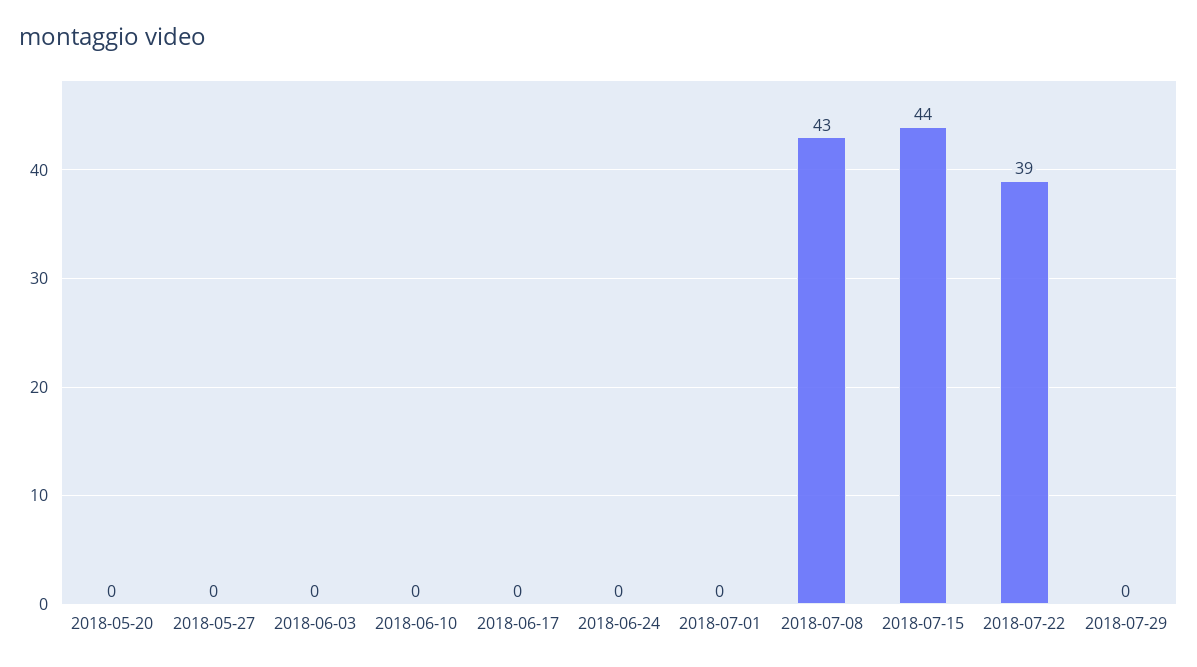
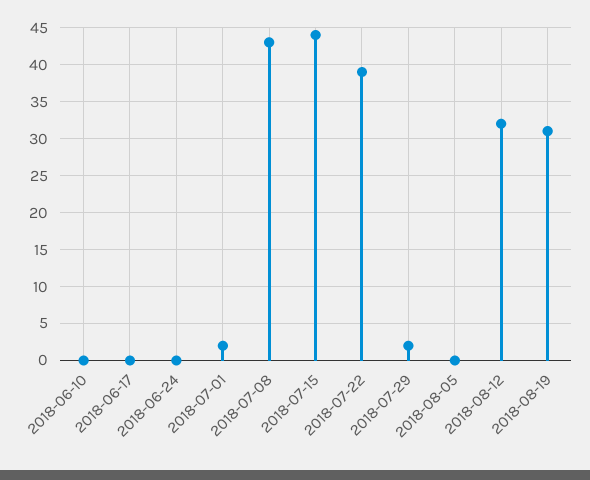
2018-05-20: 0 -> none
2018-05-27: 0 -> none
2018-06-03: 0 -> none
2018-07-01: 0 -> 2
2018-07-29: 0 -> 2
2018-08-05: none -> 0
2018-08-12: none -> 32
2018-08-19: none -> 31

